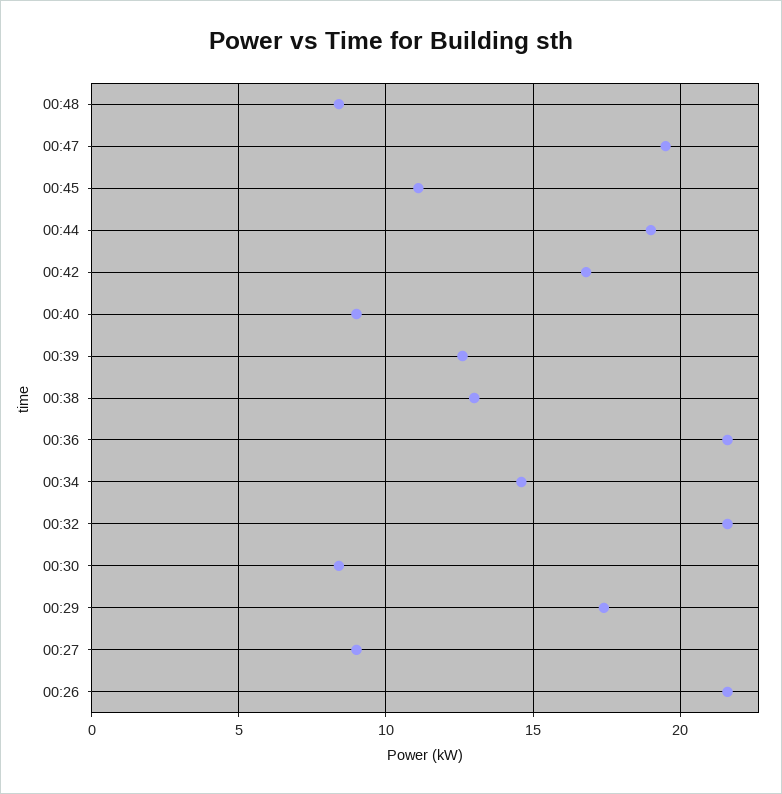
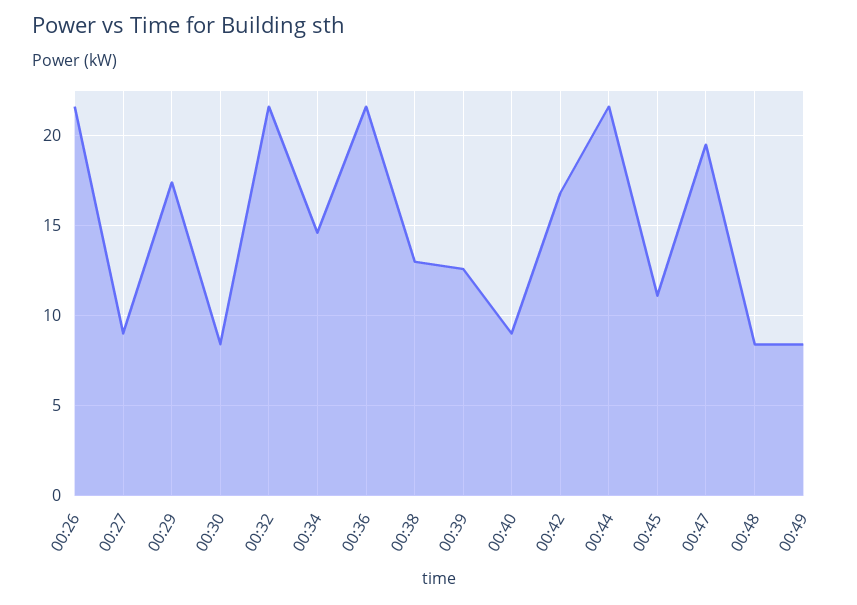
00:44: 19 -> 21.5
00:49: none -> 8.5

